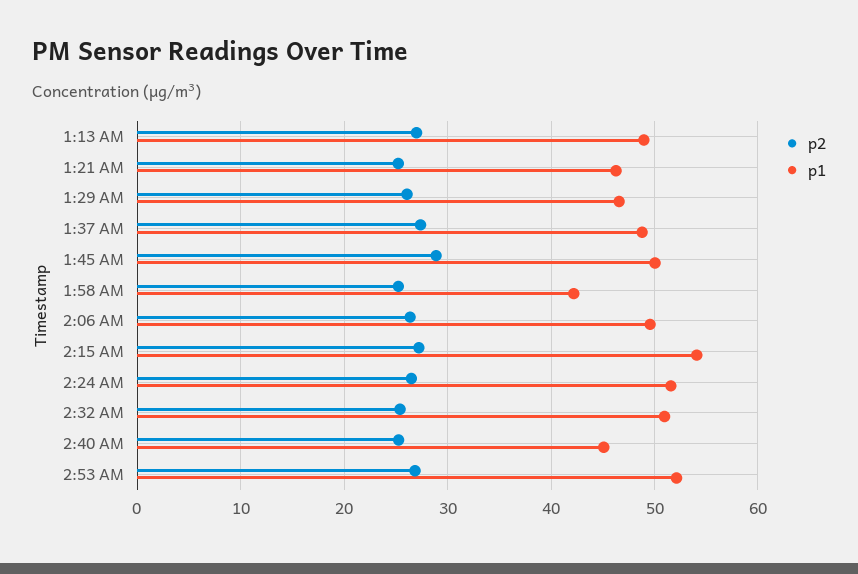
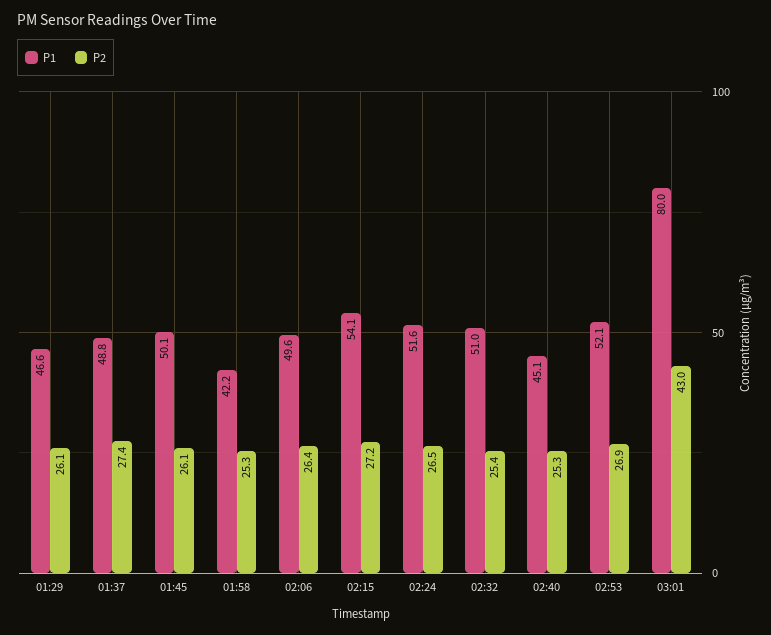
p2, 1:13 AM: 27 -> none
p1, 1:13 AM: 49 -> none
p2, 1:21 AM: 25 -> none
p1, 1:21 AM: 46 -> none
p2, 1:45 AM: 29 -> 26.1
p1, 03:01: none -> 80
p2, 03:01: none -> 43

